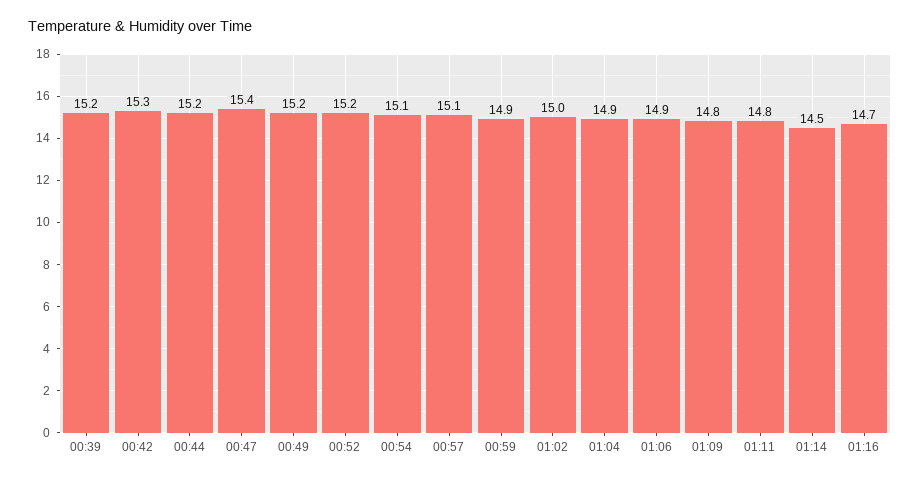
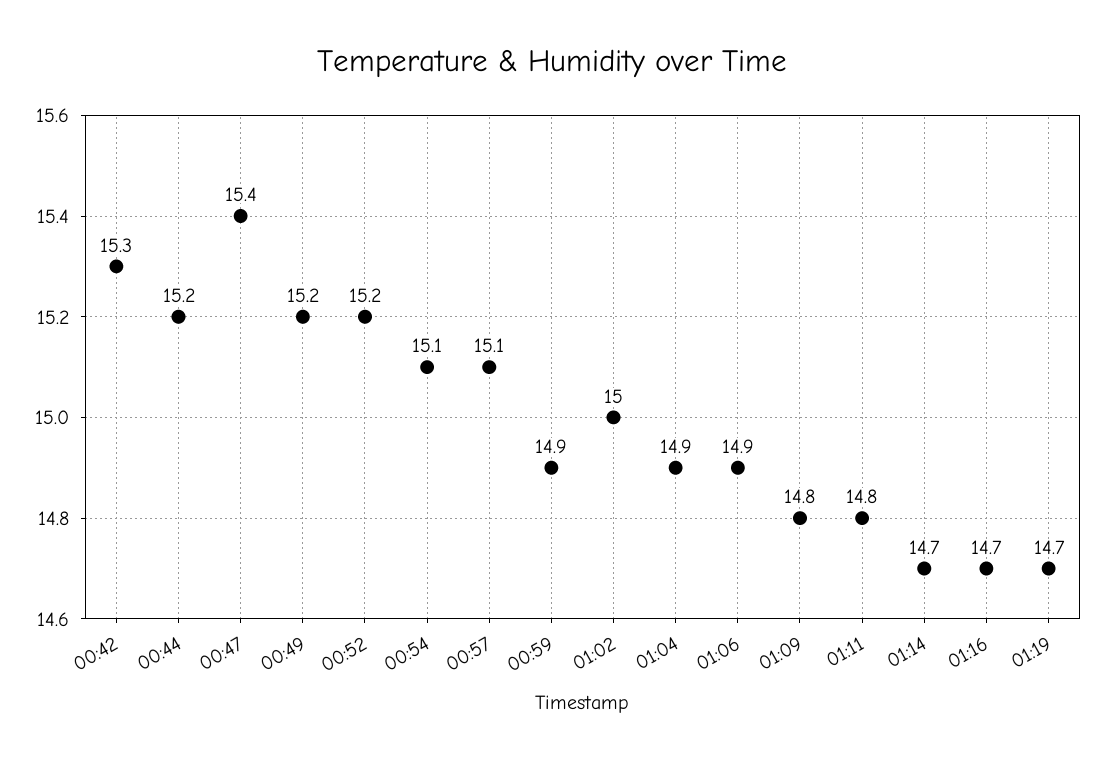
00:39: 15.2 -> none
01:14: 14.5 -> 14.7
01:19: none -> 14.7

